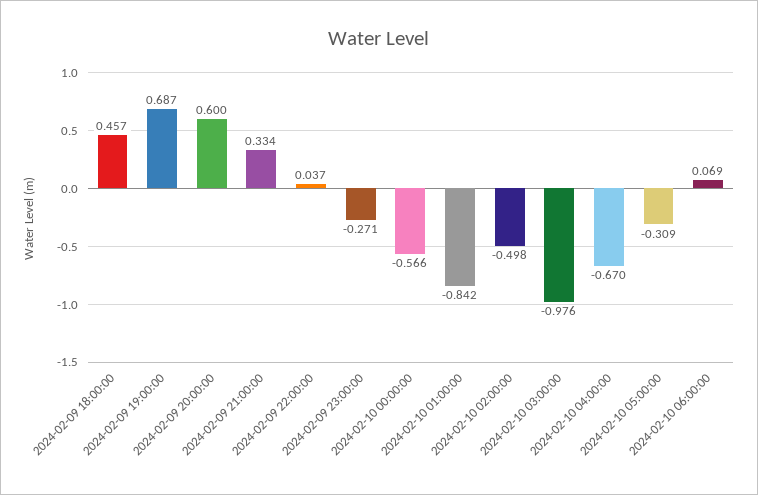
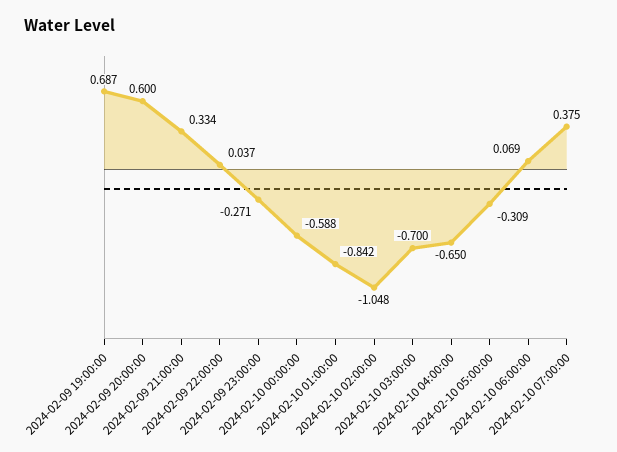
2024-02-09 18:00:00: 0.457 -> none
2024-02-10 00:00:00: -0.566 -> -0.588
2024-02-10 02:00:00: -0.498 -> -1.048
2024-02-10 03:00:00: -0.976 -> -0.7
2024-02-10 04:00:00: -0.67 -> -0.65
2024-02-10 07:00:00: none -> 0.375

